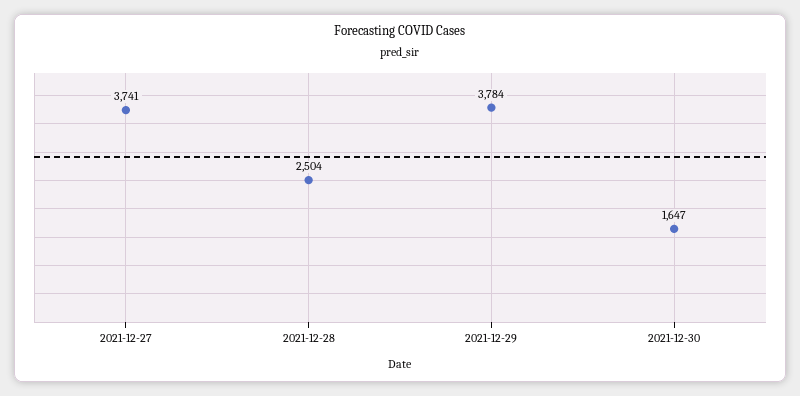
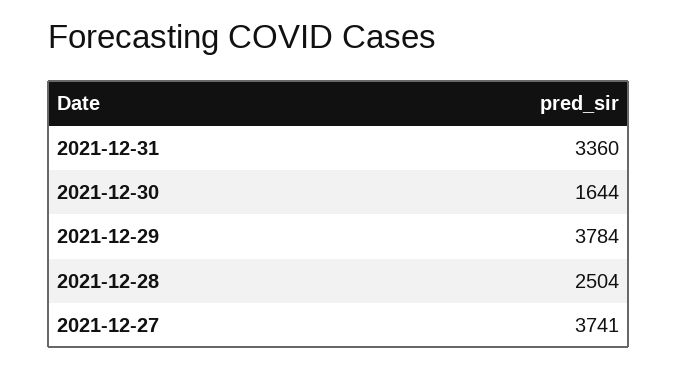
2021-12-30: 1647 -> 1644
2021-12-31: none -> 3360

